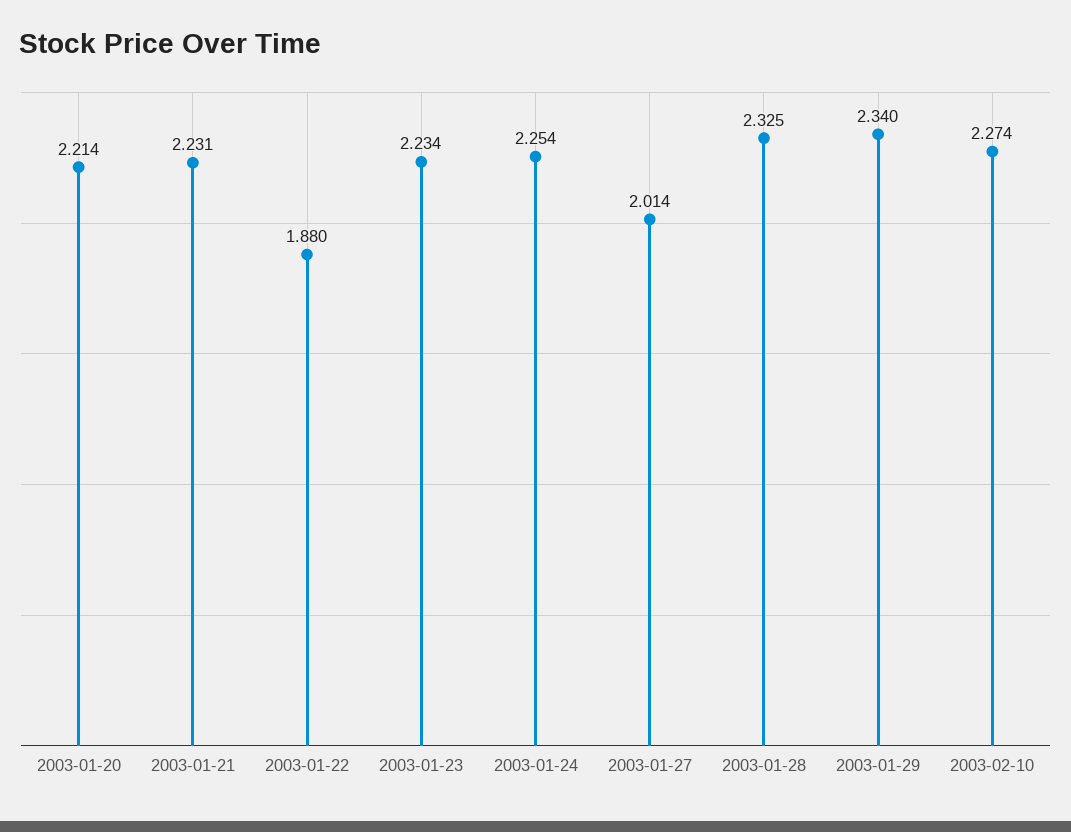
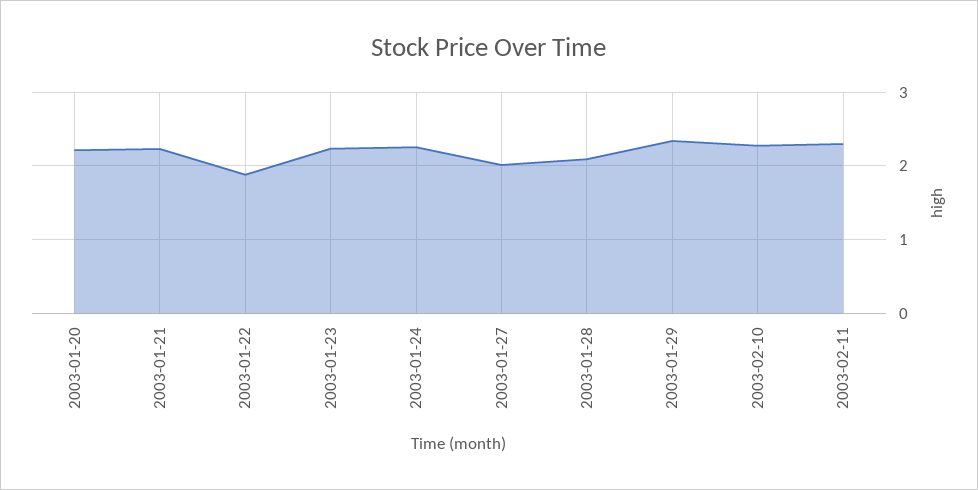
2003-01-28: 2.325 -> 2.1
2003-02-11: none -> 2.3

